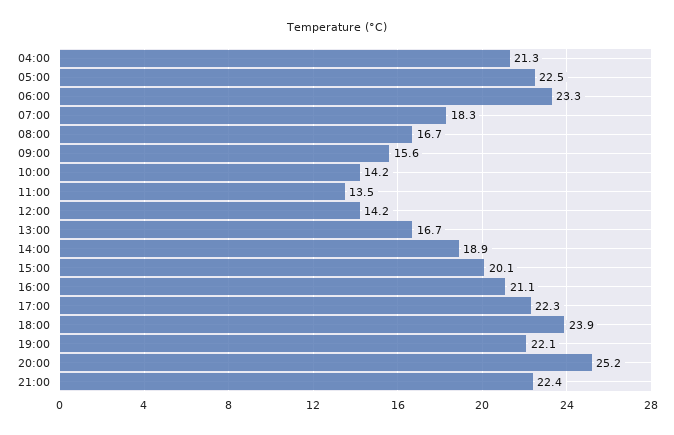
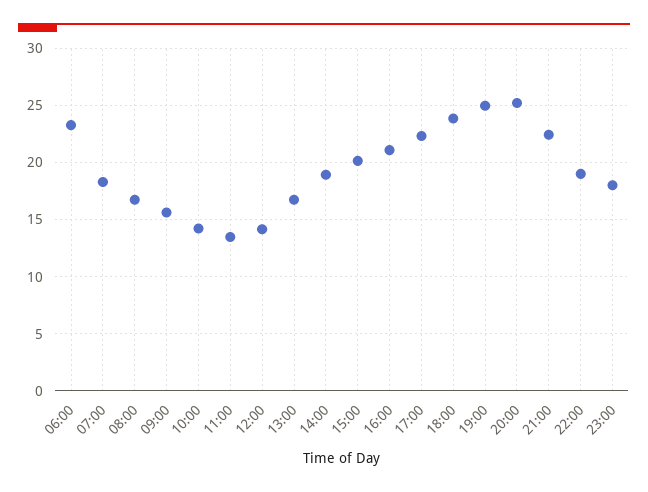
04:00: 21.3 -> none
05:00: 22.5 -> none
19:00: 22.1 -> 25
22:00: none -> 19
23:00: none -> 18

